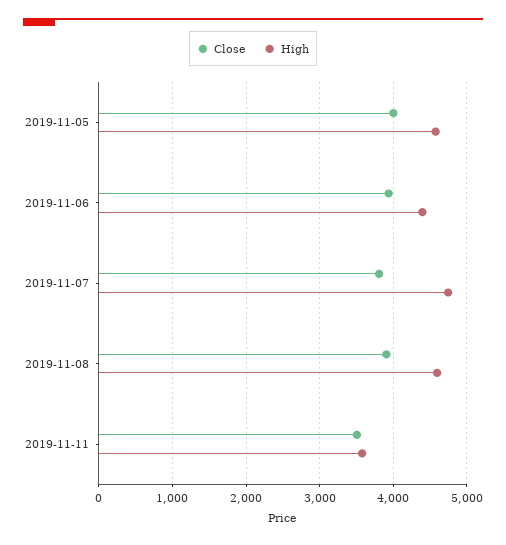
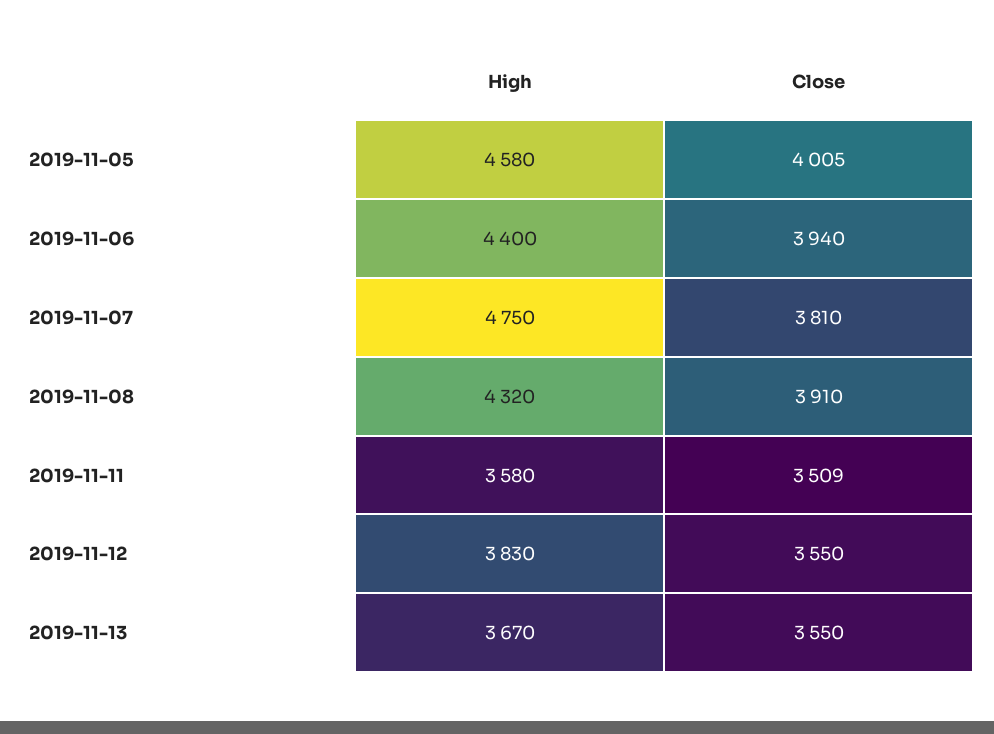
High, 2019-11-08: 4600 -> 4320
High, 2019-11-12: none -> 3830
Close, 2019-11-12: none -> 3550
High, 2019-11-13: none -> 3670
Close, 2019-11-13: none -> 3550

